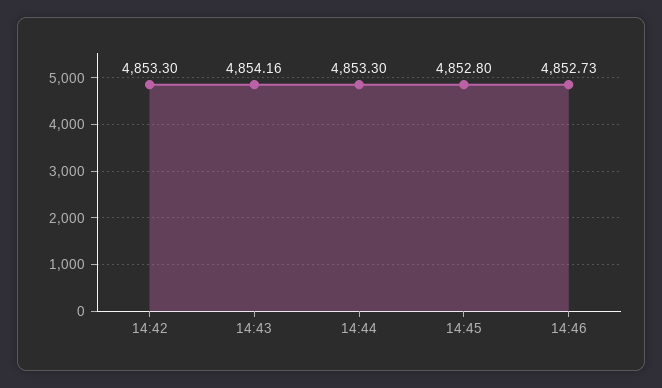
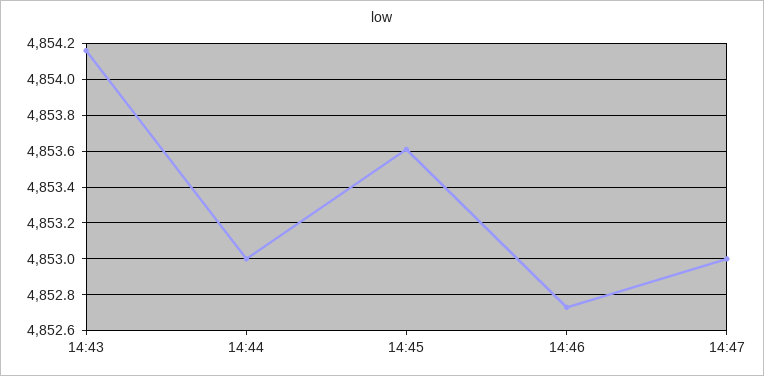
14:42: 4853.3 -> none
14:44: 4853.3 -> 4853
14:45: 4852.8 -> 4853.6
14:47: none -> 4853

